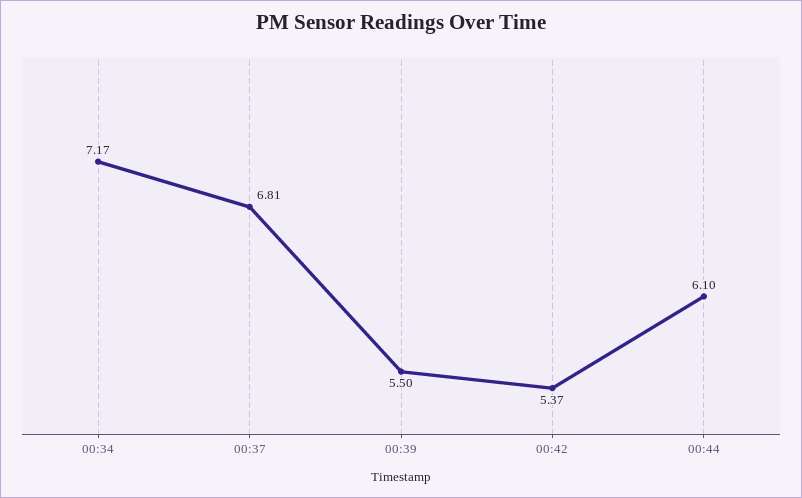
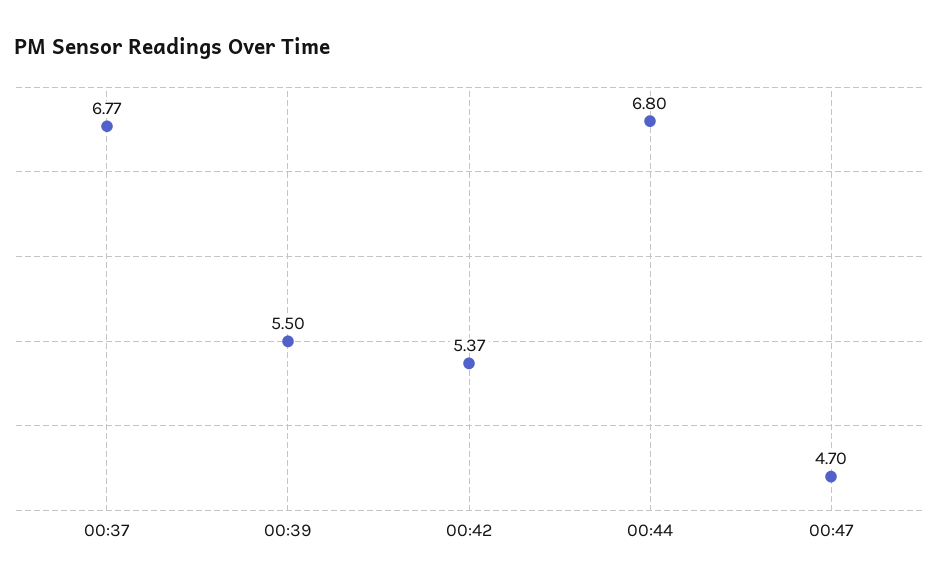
00:34: 7.17 -> none
00:37: 6.81 -> 6.77
00:44: 6.1 -> 6.8
00:47: none -> 4.7

